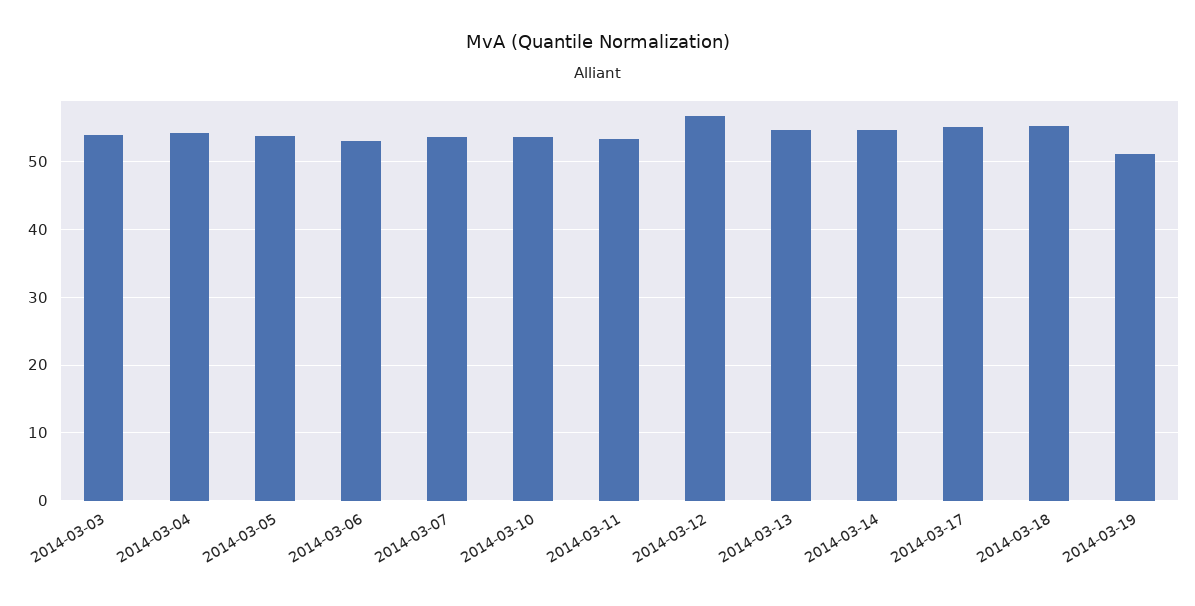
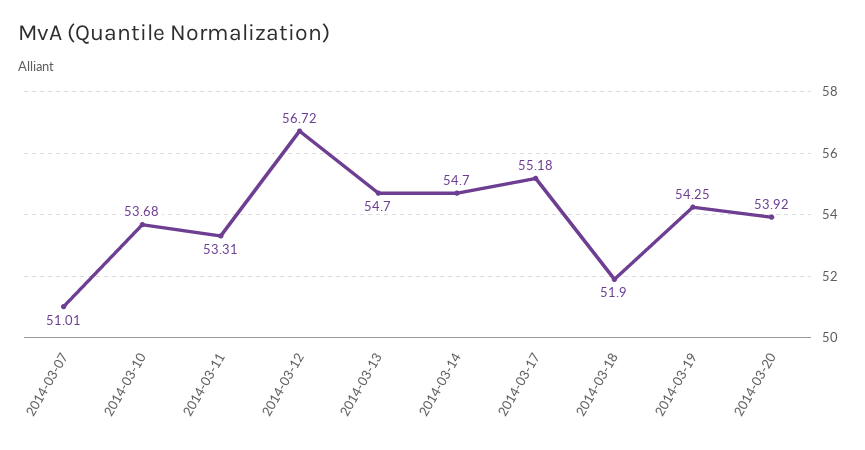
2014-03-03: 54 -> none
2014-03-04: 54 -> none
2014-03-05: 54 -> none
2014-03-06: 53 -> none
2014-03-07: 54 -> 51.01
2014-03-18: 55 -> 51.9
2014-03-19: 51 -> 54.25
2014-03-20: none -> 53.92

